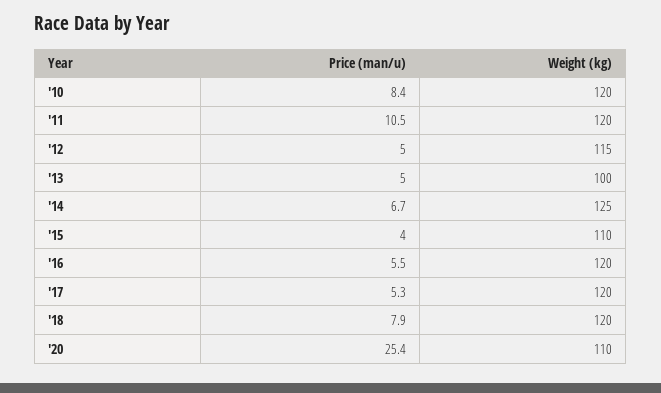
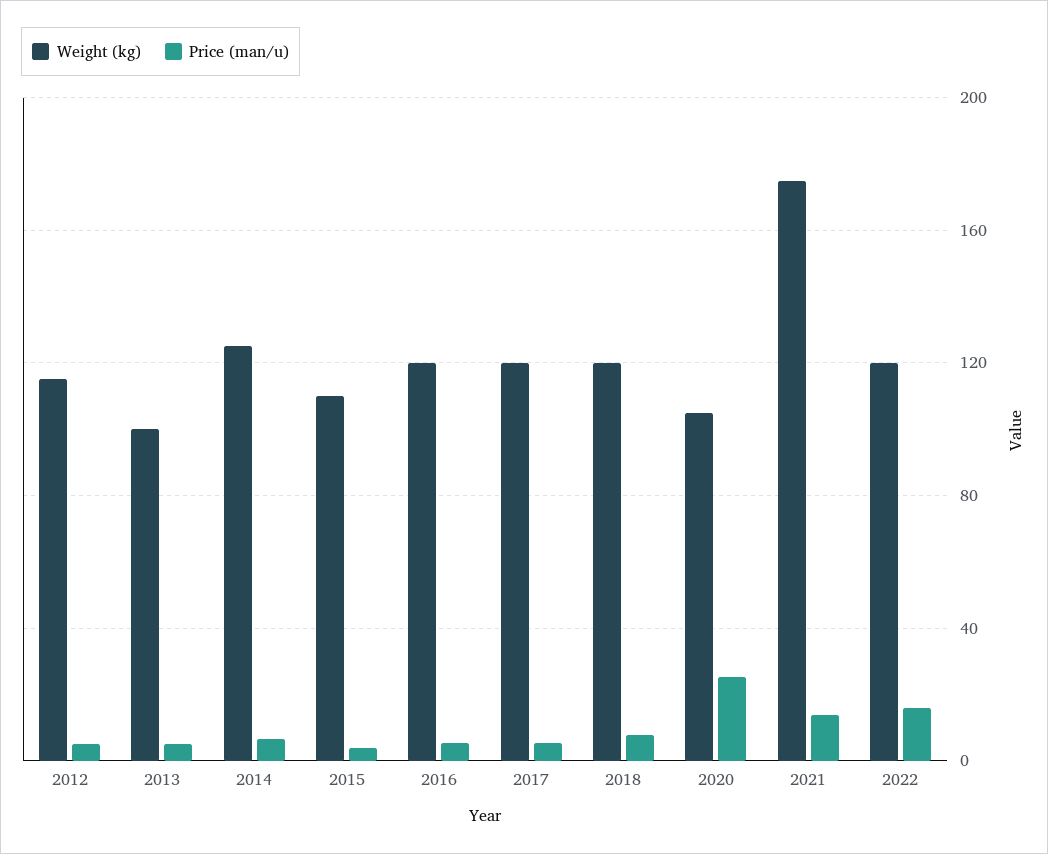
Price (man/u), '10: 8.4 -> none
Weight (kg), '10: 120 -> none
Price (man/u), '11: 10.5 -> none
Weight (kg), '11: 120 -> none
Weight (kg), '20: 110 -> 105
Weight (kg), 2021: none -> 175
Price (man/u), 2021: none -> 15
Weight (kg), 2022: none -> 120
Price (man/u), 2022: none -> 15

